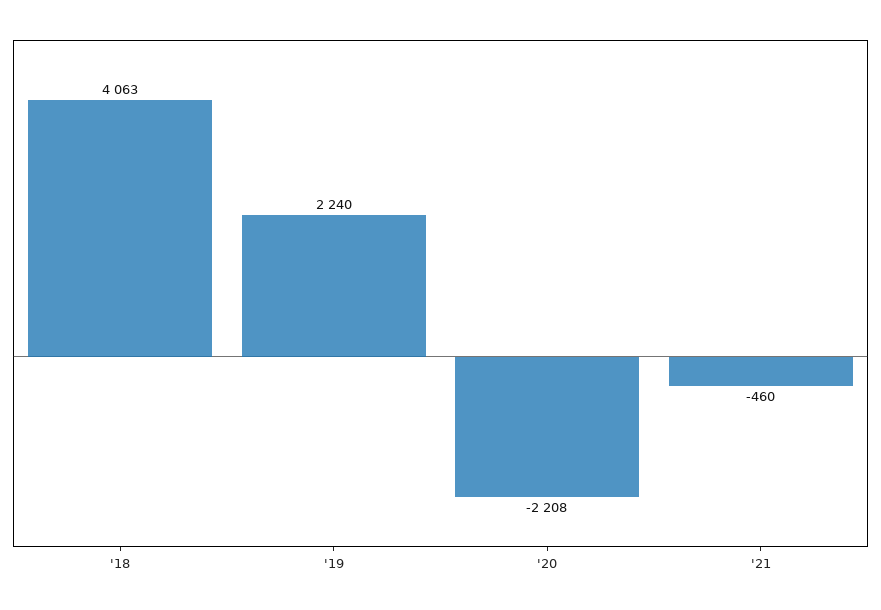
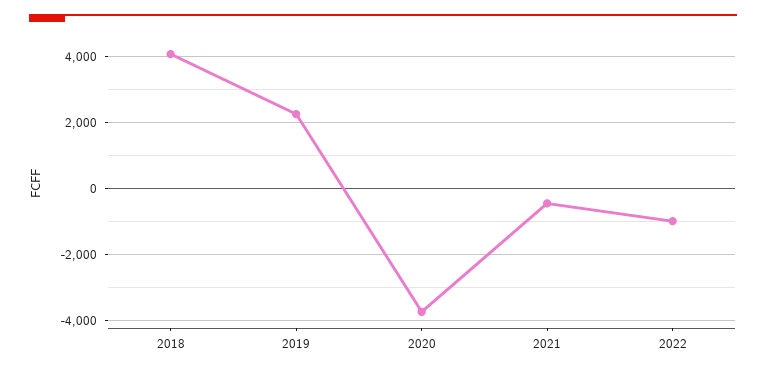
'20: -2208 -> -3800
2022: none -> -1000

